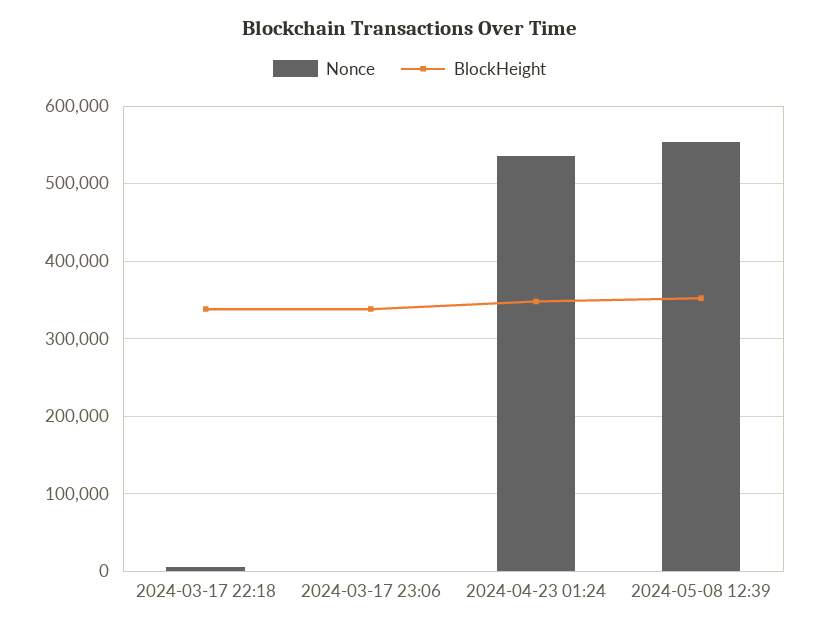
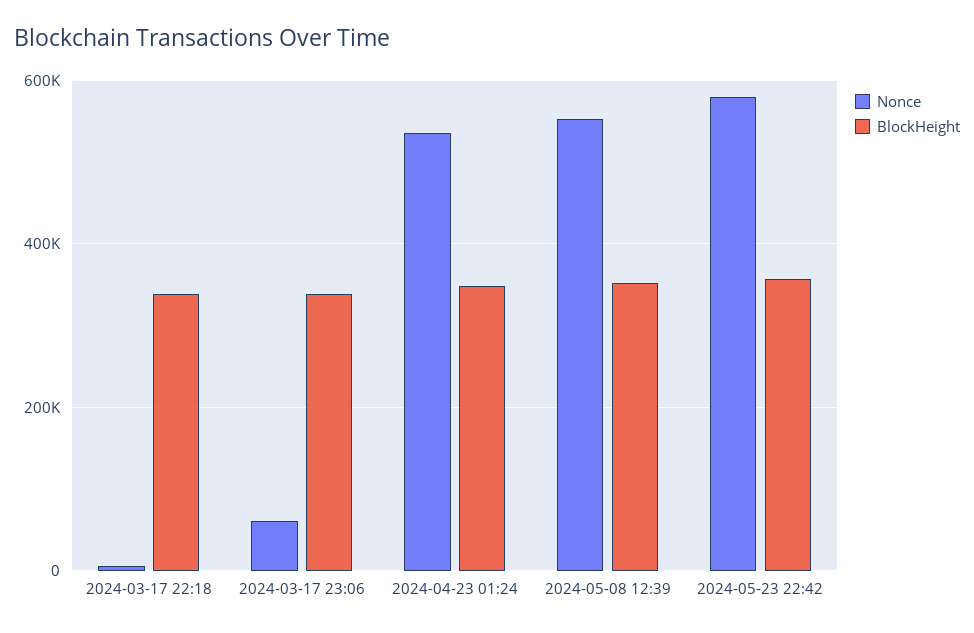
Nonce, 2024-03-17 23:06: 0 -> 60000
Nonce, 2024-05-23 22:42: none -> 580000
BlockHeight, 2024-05-23 22:42: none -> 360000

